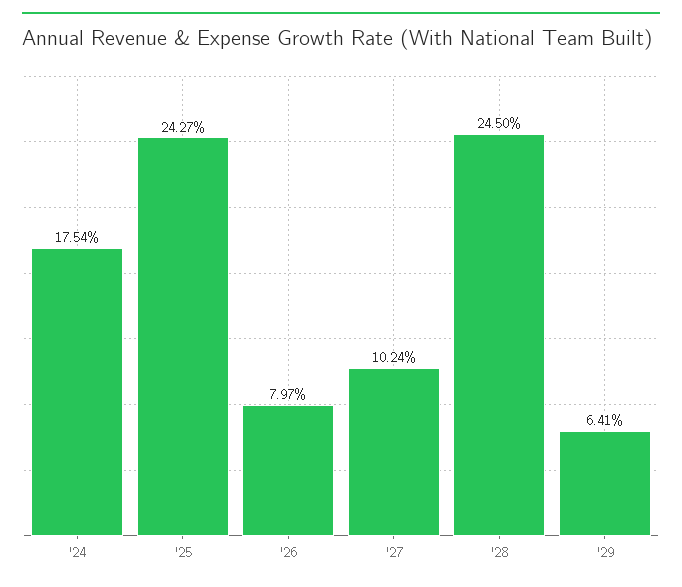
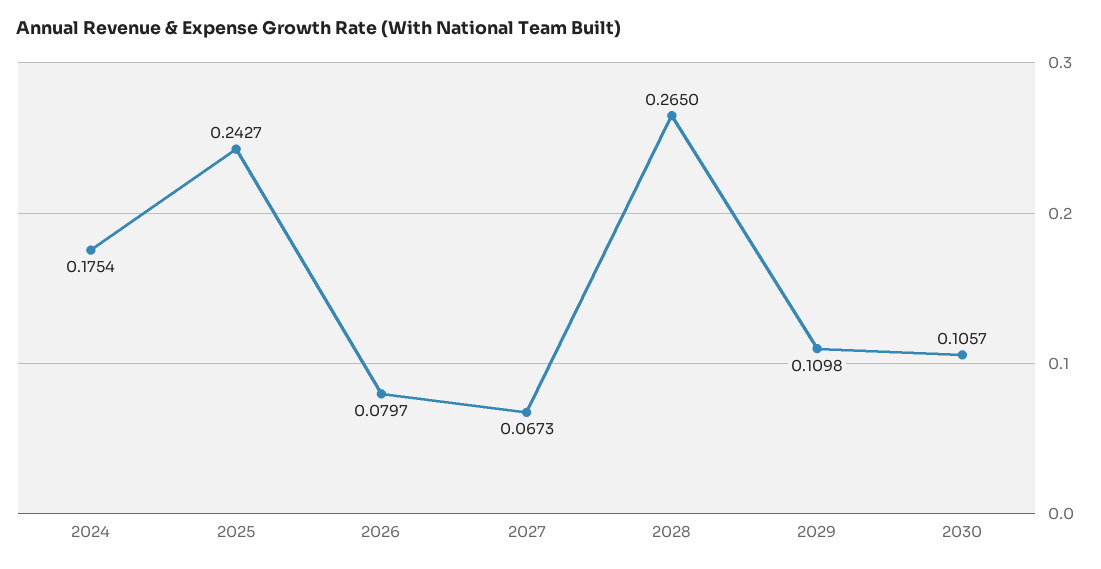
'27: 0.1024 -> 0.0673
'28: 0.245 -> 0.265
'29: 0.0641 -> 0.1098
2030: none -> 0.1057

